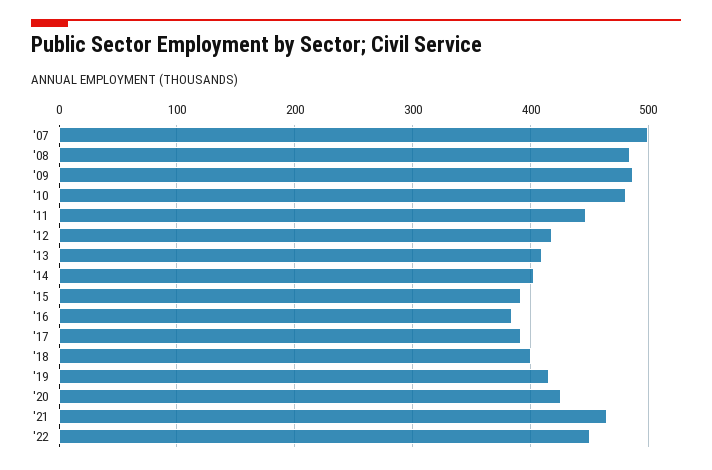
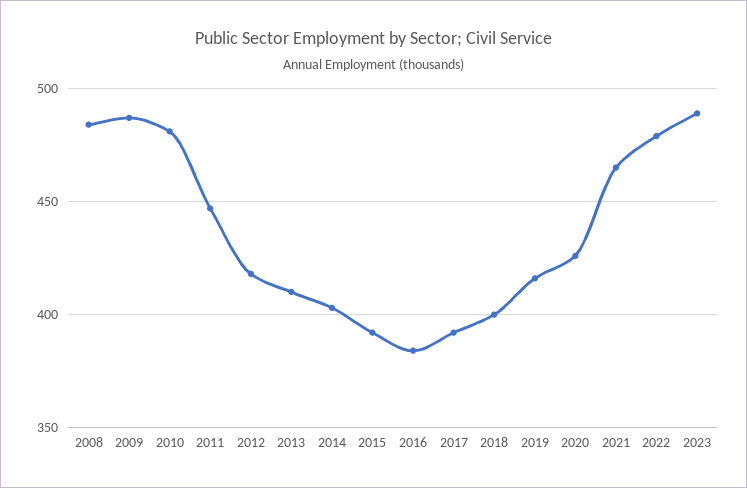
'07: 500 -> none
'22: 450 -> 480
2023: none -> 490

